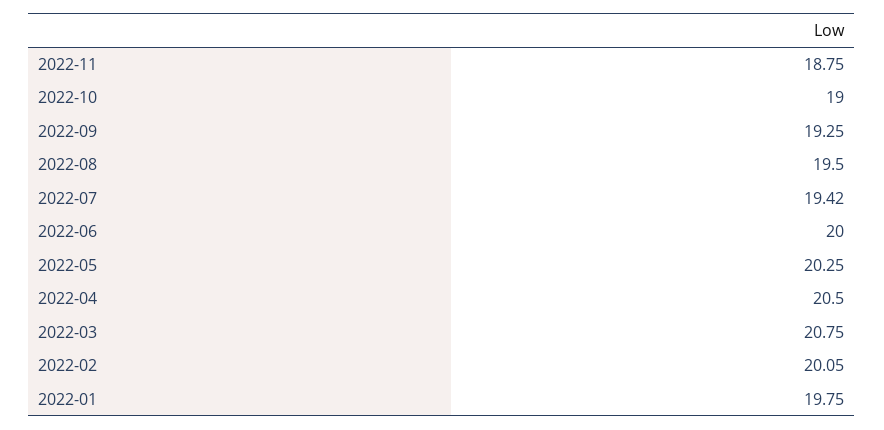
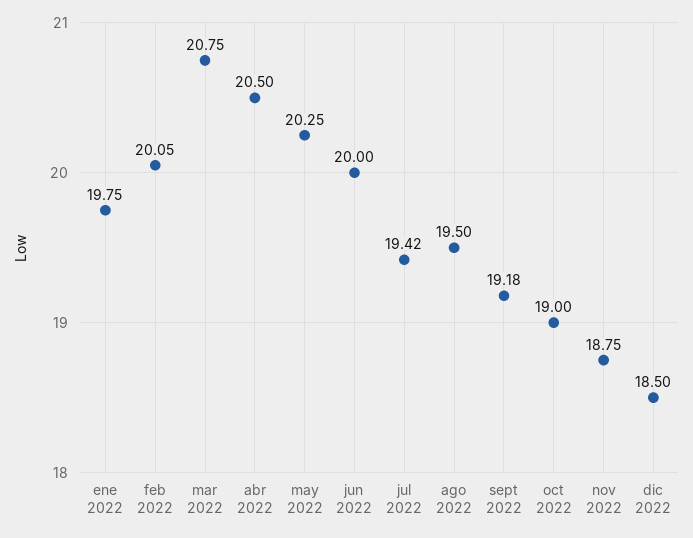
2022-09: 19.25 -> 19.18
dic 2022: none -> 18.5

